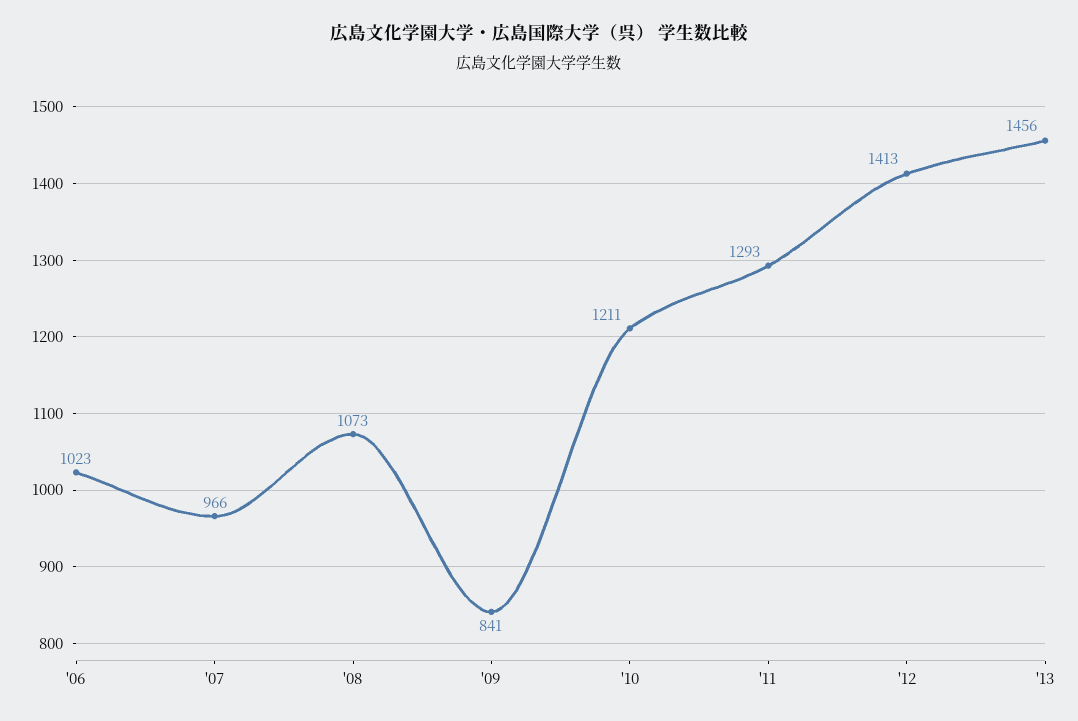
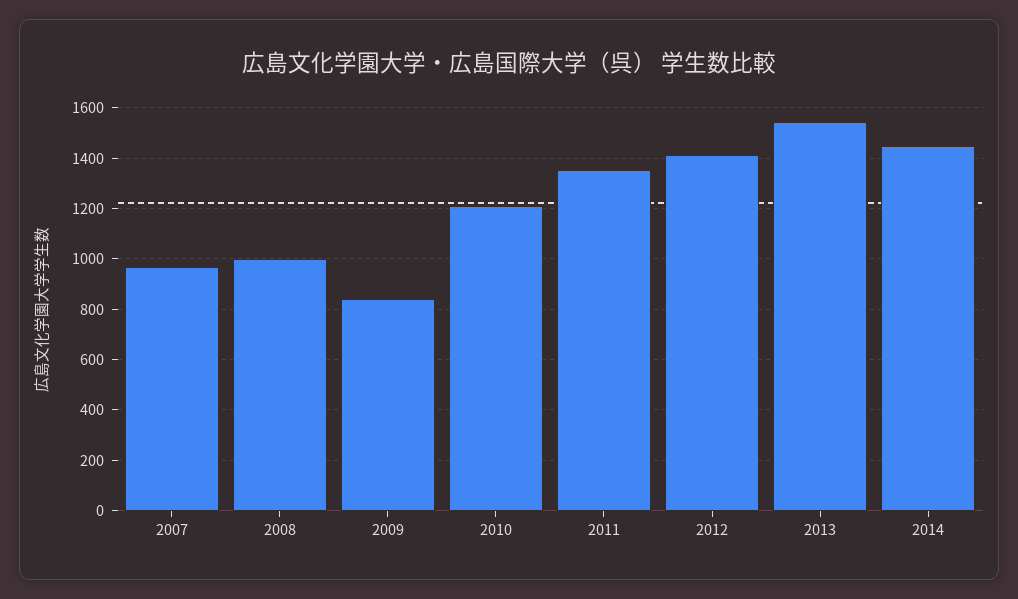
'06: 1023 -> none
'08: 1073 -> 1000
'11: 1293 -> 1350
'13: 1456 -> 1550
2014: none -> 1450

